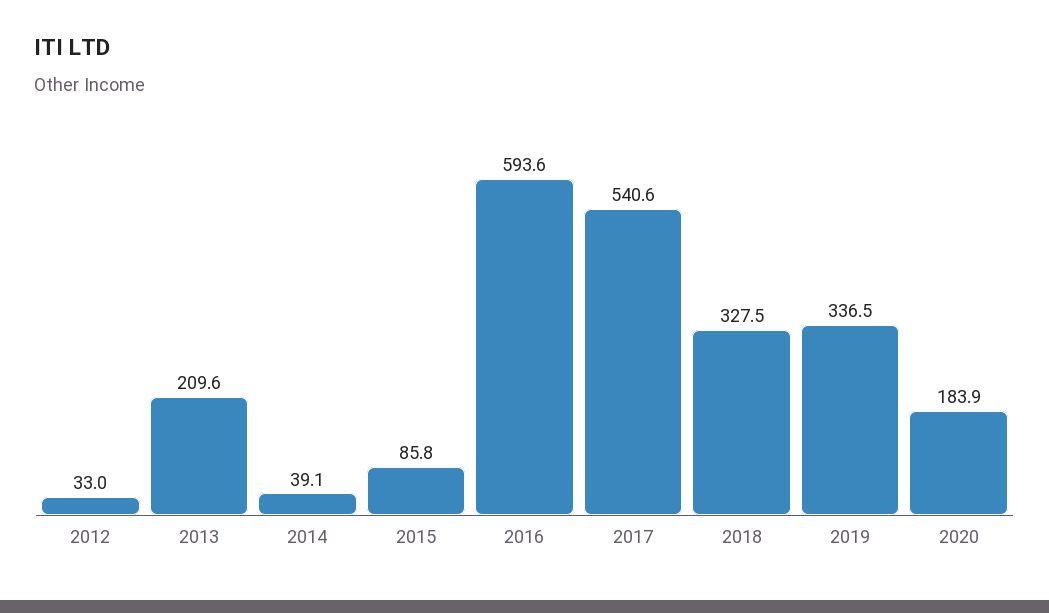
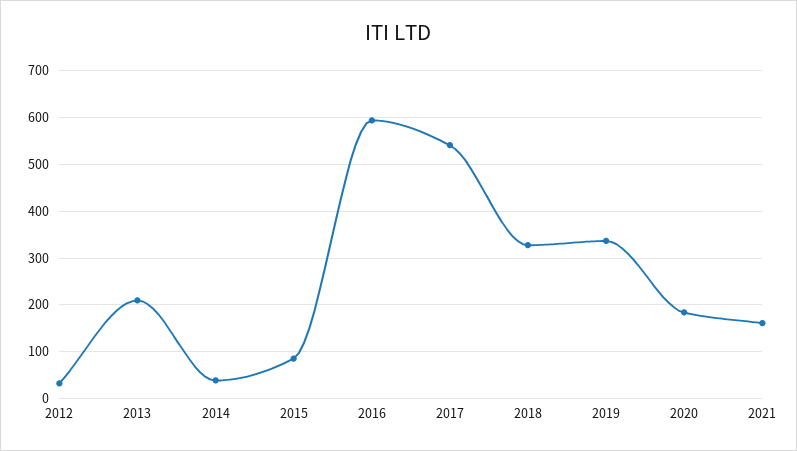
2021: none -> 160

